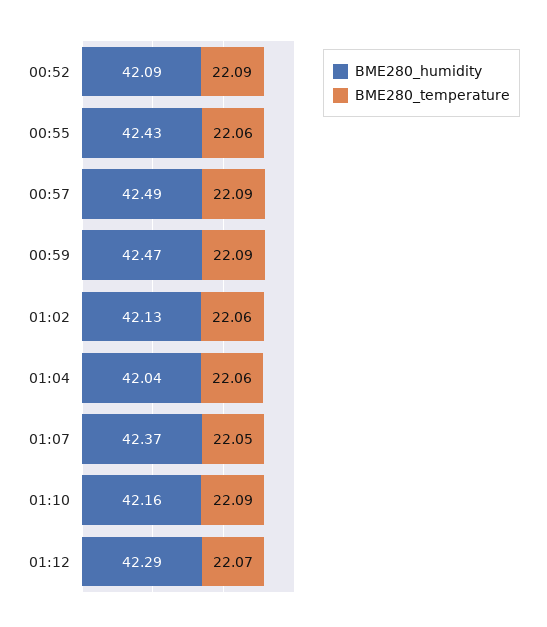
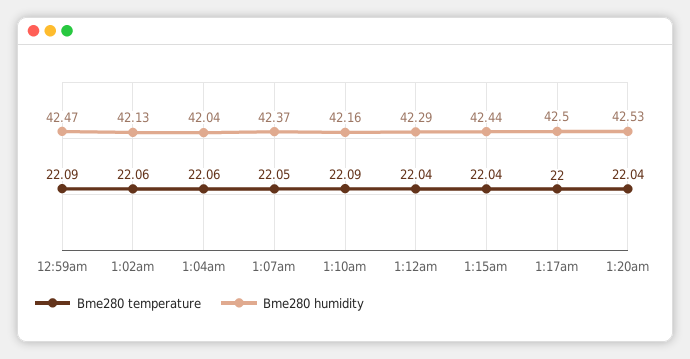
BME280_humidity, 00:52: 42.09 -> none
BME280_temperature, 00:52: 22.09 -> none
BME280_humidity, 00:55: 42.43 -> none
BME280_temperature, 00:55: 22.06 -> none
BME280_humidity, 00:57: 42.49 -> none
BME280_temperature, 00:57: 22.09 -> none
BME280_temperature, 01:12: 22.07 -> 22.04
BME280_temperature, 1:15am: none -> 22.04
BME280_humidity, 1:15am: none -> 42.44
BME280_temperature, 1:17am: none -> 22
BME280_humidity, 1:17am: none -> 42.5
BME280_temperature, 1:20am: none -> 22.04
BME280_humidity, 1:20am: none -> 42.53

